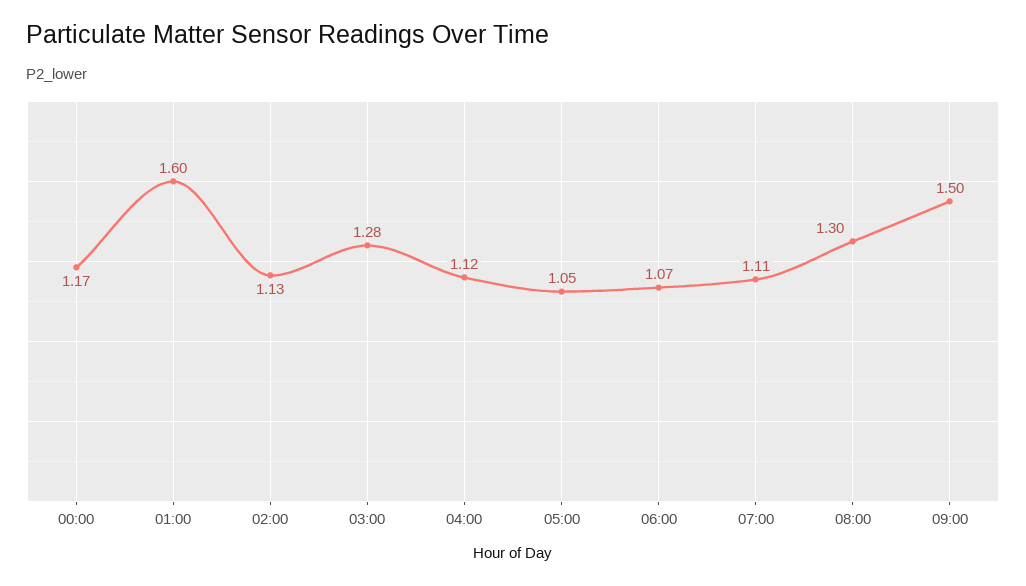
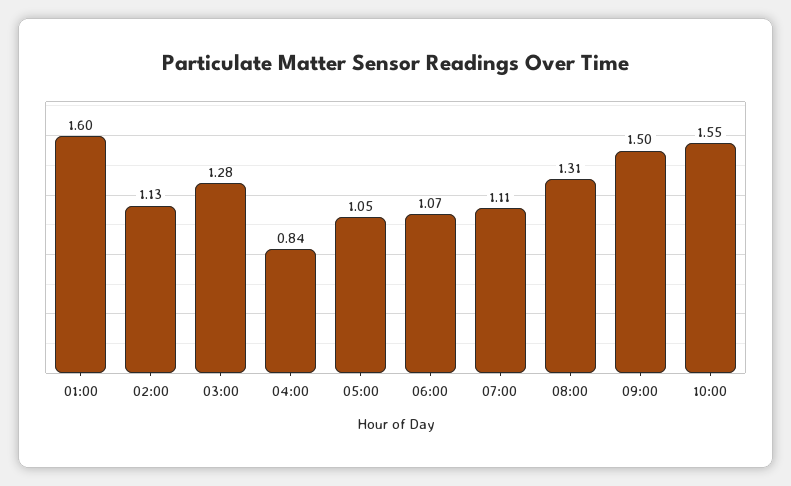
00:00: 1.17 -> none
04:00: 1.12 -> 0.84
08:00: 1.3 -> 1.31
10:00: none -> 1.55

